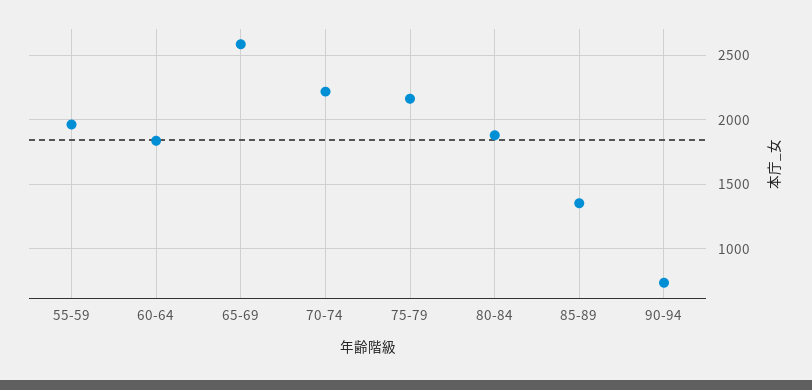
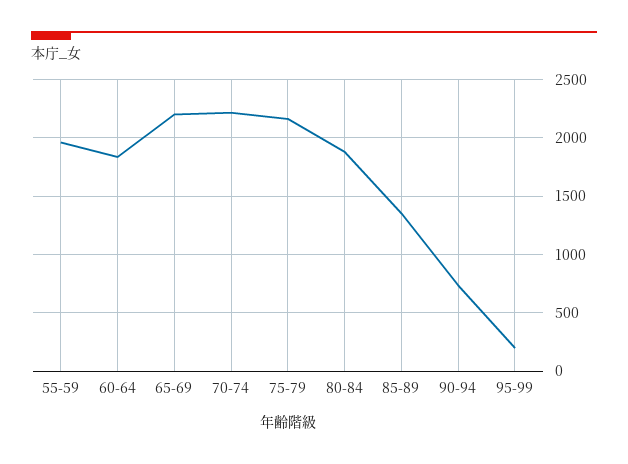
65-69: 2600 -> 2200
95-99: none -> 200

